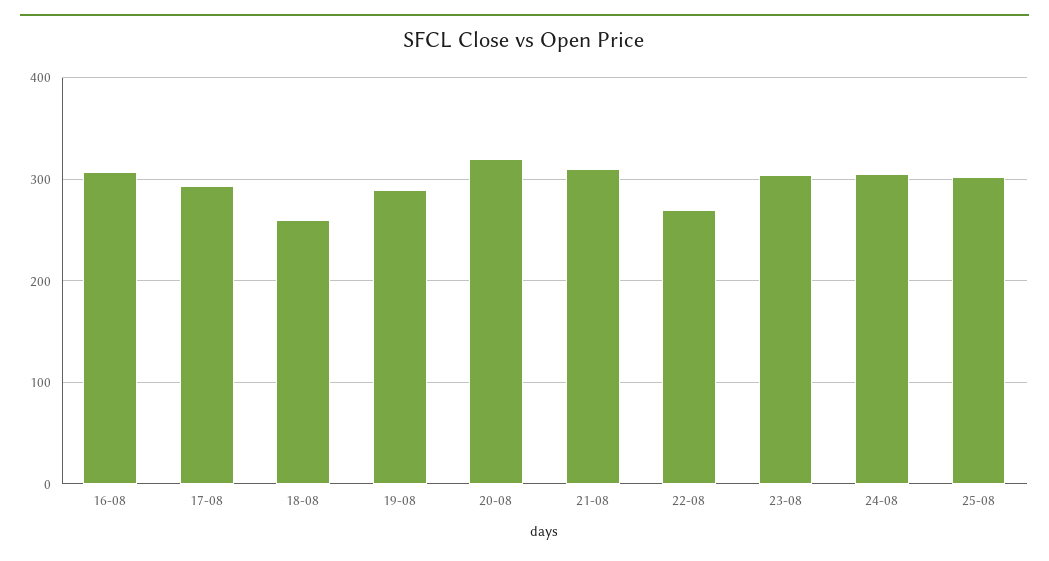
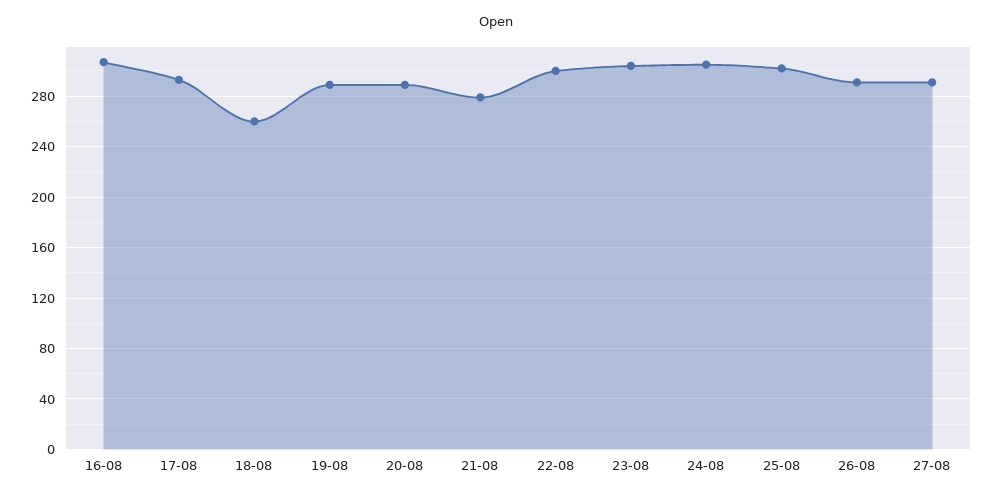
20-08: 320 -> 290
21-08: 310 -> 280
22-08: 270 -> 300
26-08: none -> 290
27-08: none -> 290

